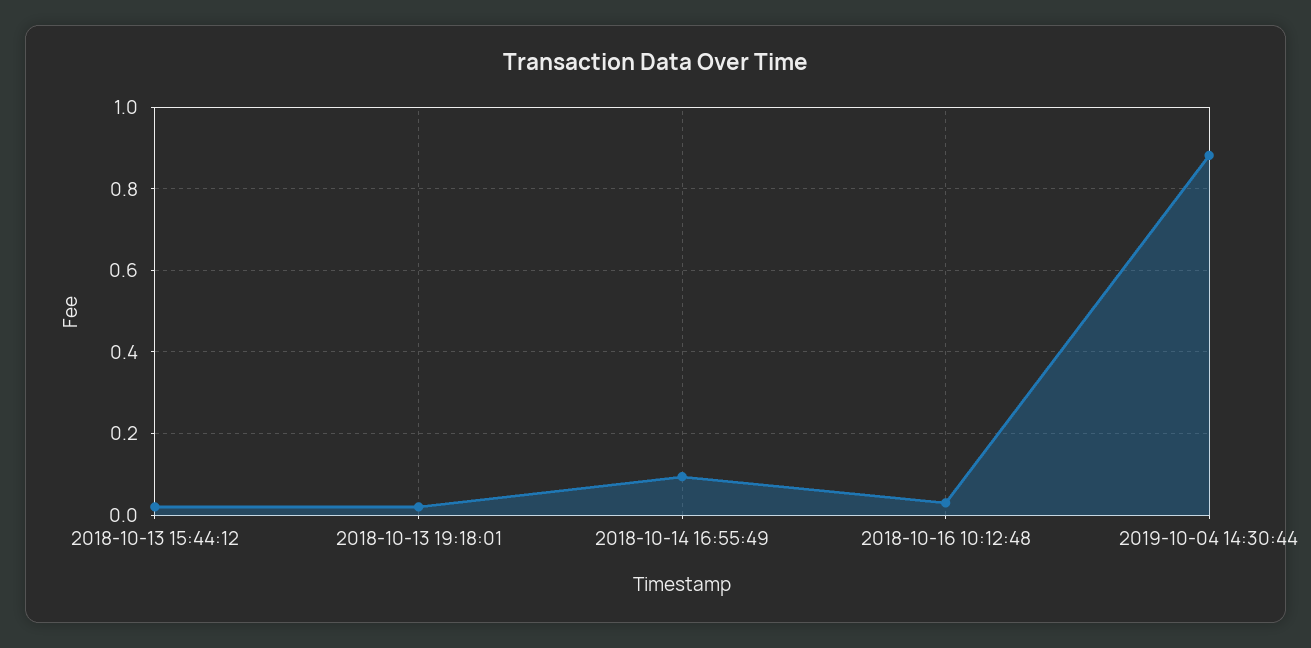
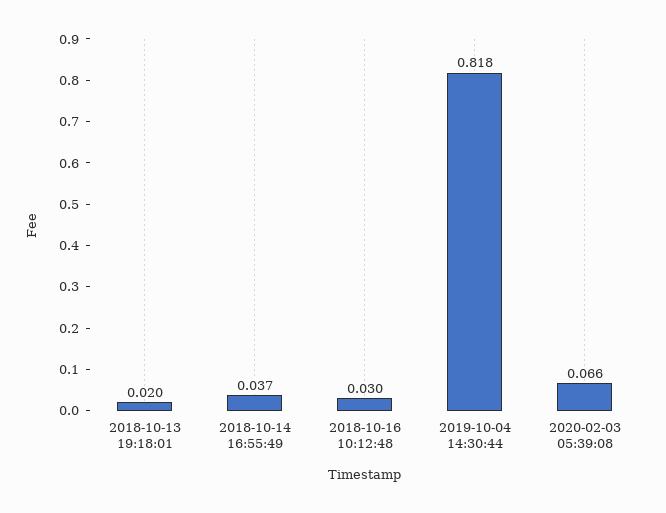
2018-10-13 15:44:12: 0.02 -> none
2018-10-14 16:55:49: 0.1 -> 0.037
2019-10-04 14:30:44: 0.88 -> 0.818
2020-02-03 05:39:08: none -> 0.066

